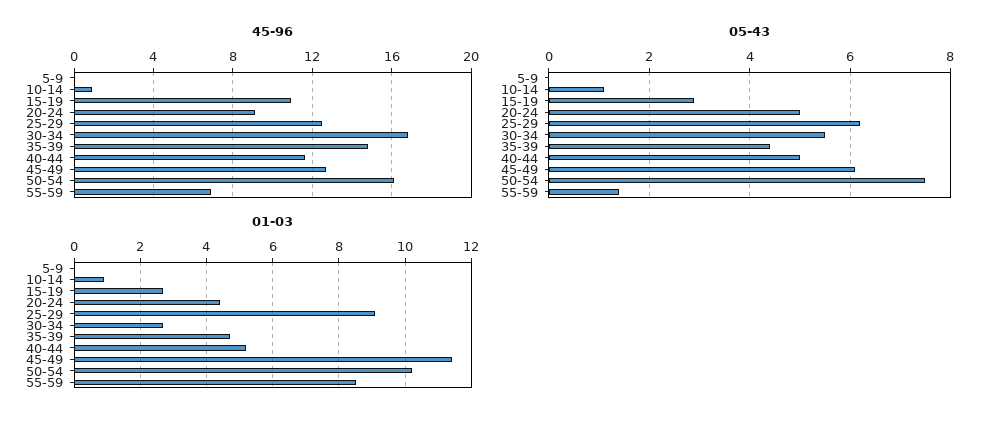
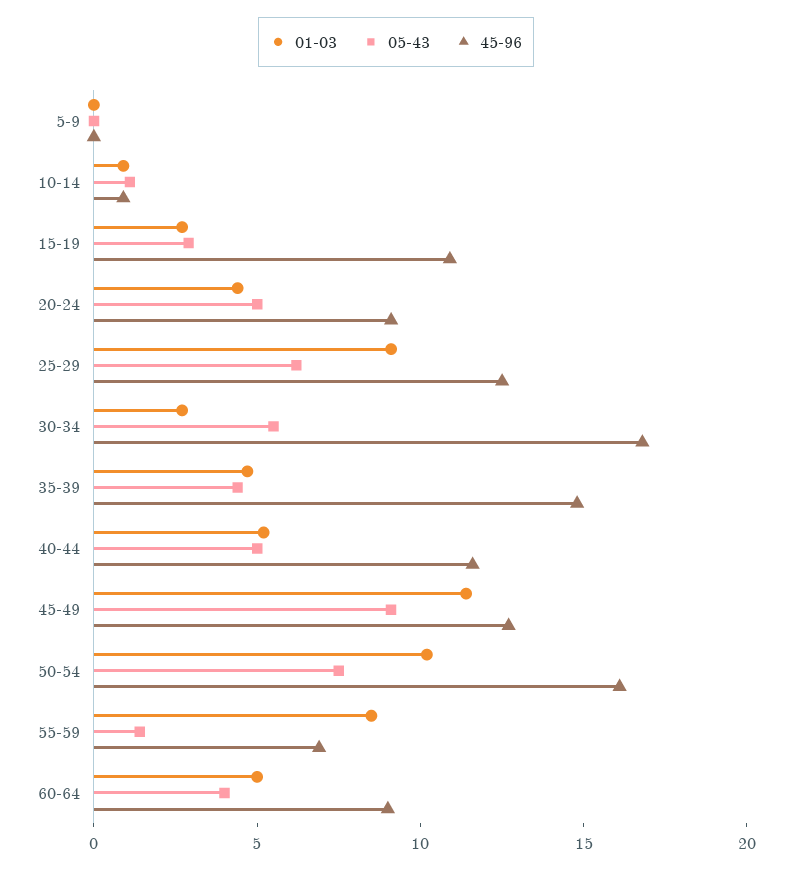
05-43, 45-49: 6 -> 9
01-03, 60-64: none -> 5
05-43, 60-64: none -> 4
45-96, 60-64: none -> 9

